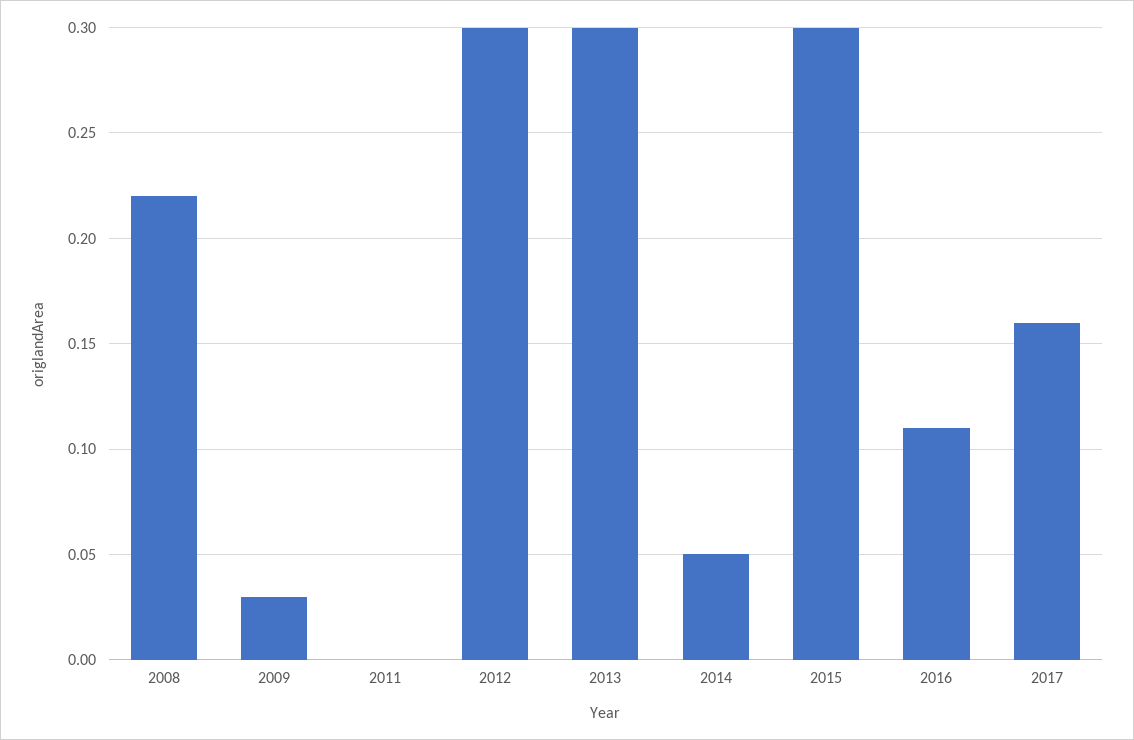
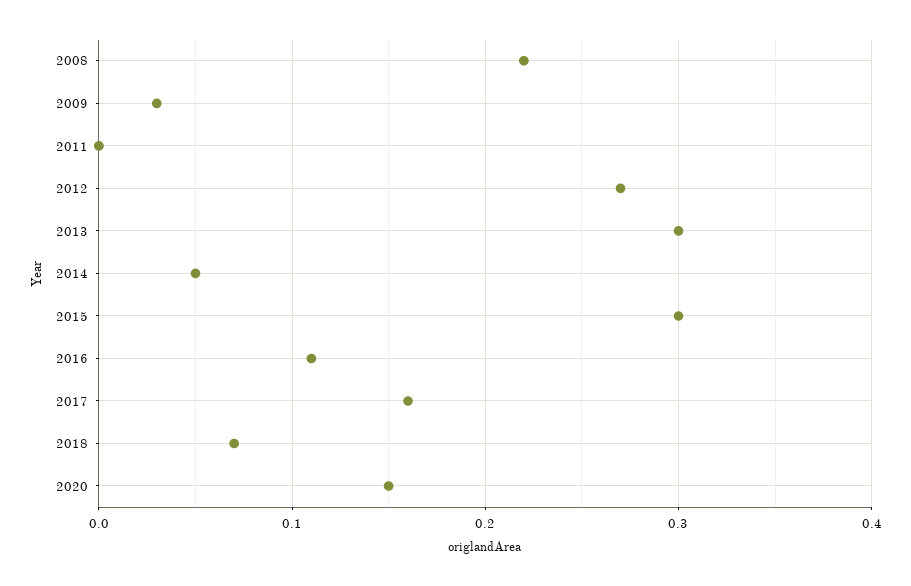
2012: 0.3 -> 0.27
2018: none -> 0.07
2020: none -> 0.15

